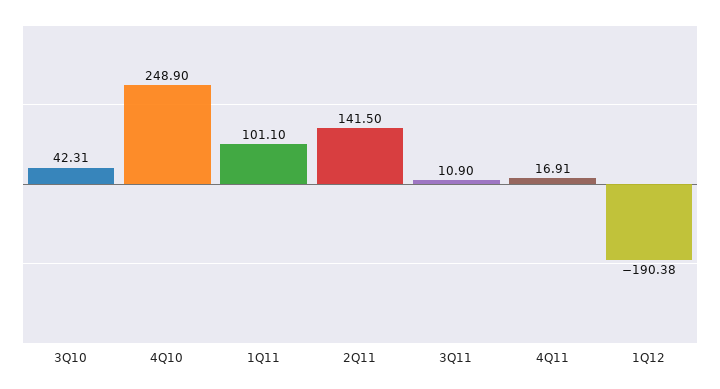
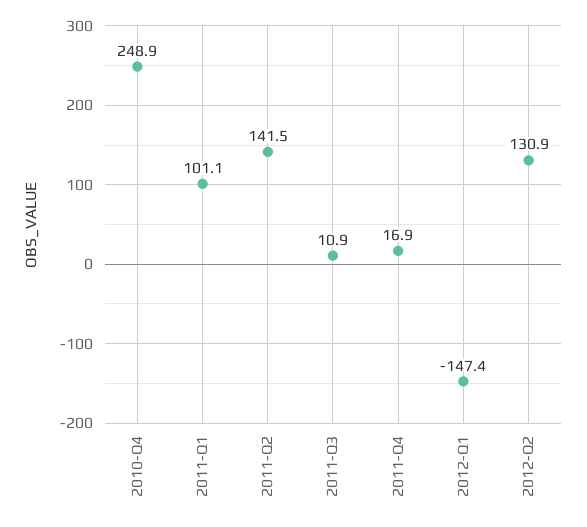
3Q10: 42.31 -> none
1Q12: -190.38 -> -147.4
2012-Q2: none -> 130.9

